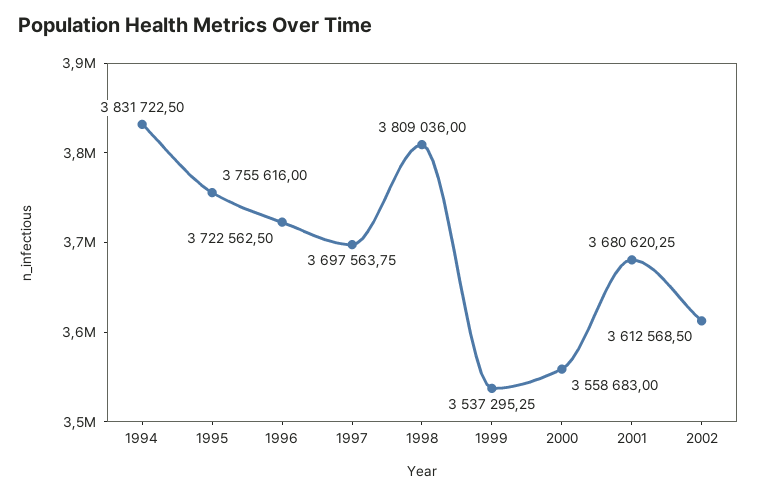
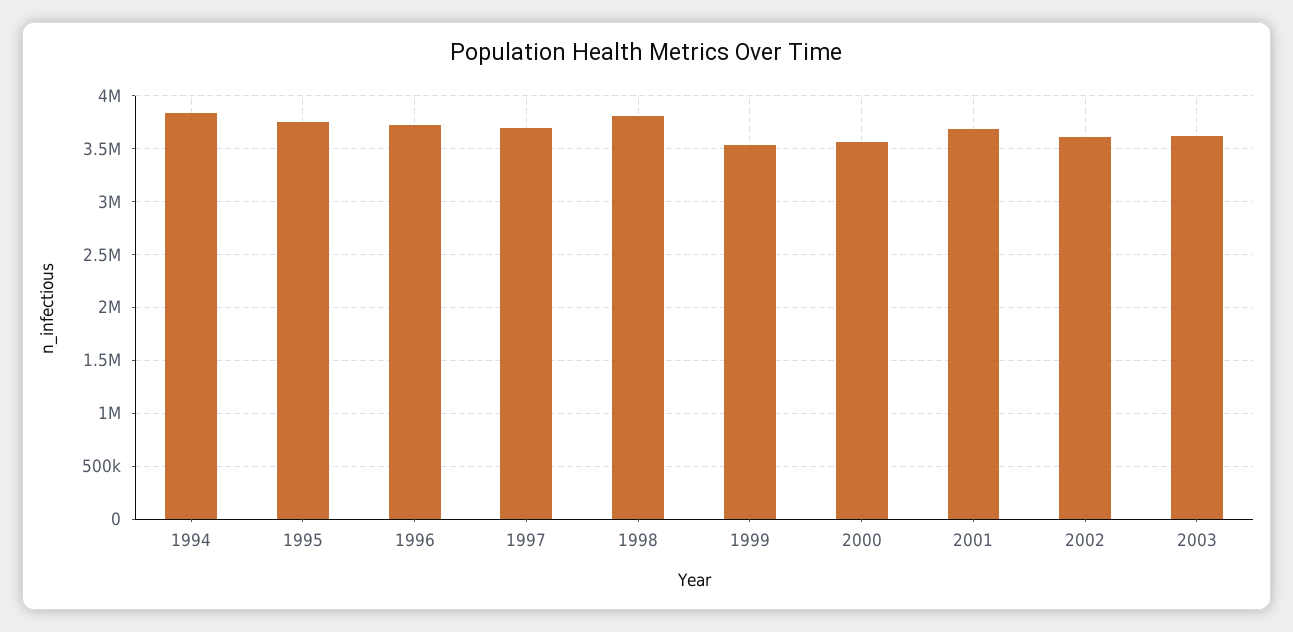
2003: none -> 3600000

